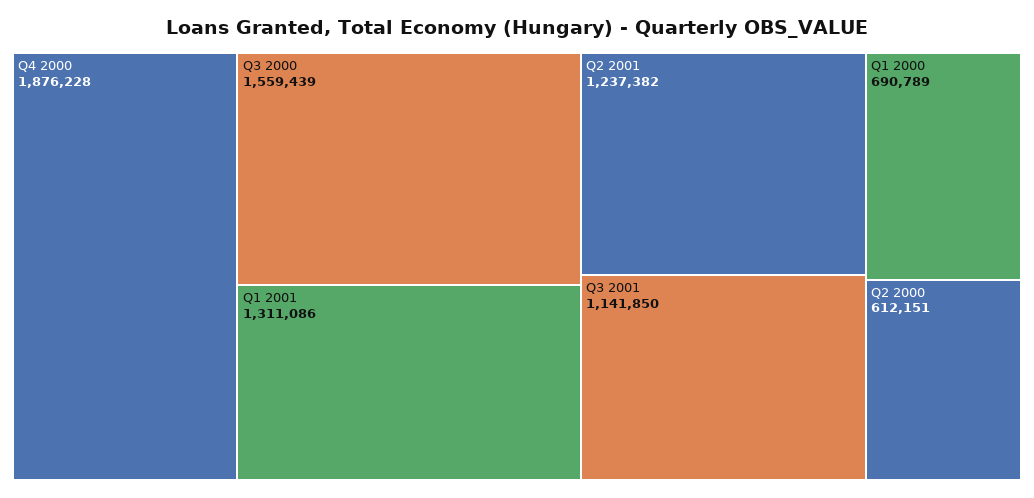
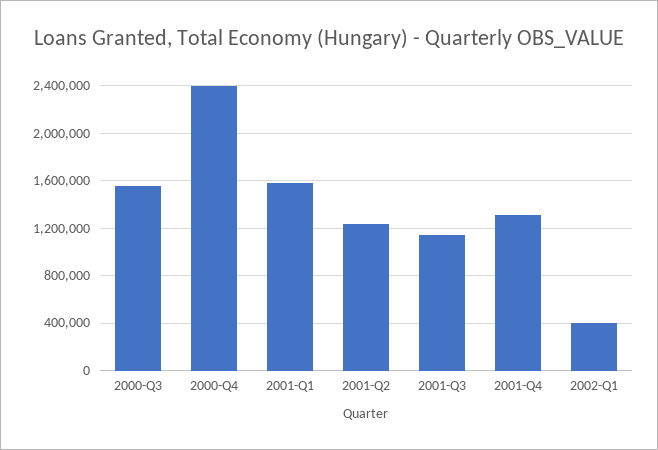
Q4 2000: 1876228 -> 2400000
Q1 2001: 1311086 -> 1600000
Q1 2000: 690789 -> none
Q2 2000: 612151 -> none
2001-Q4: none -> 1300000
2002-Q1: none -> 400000

